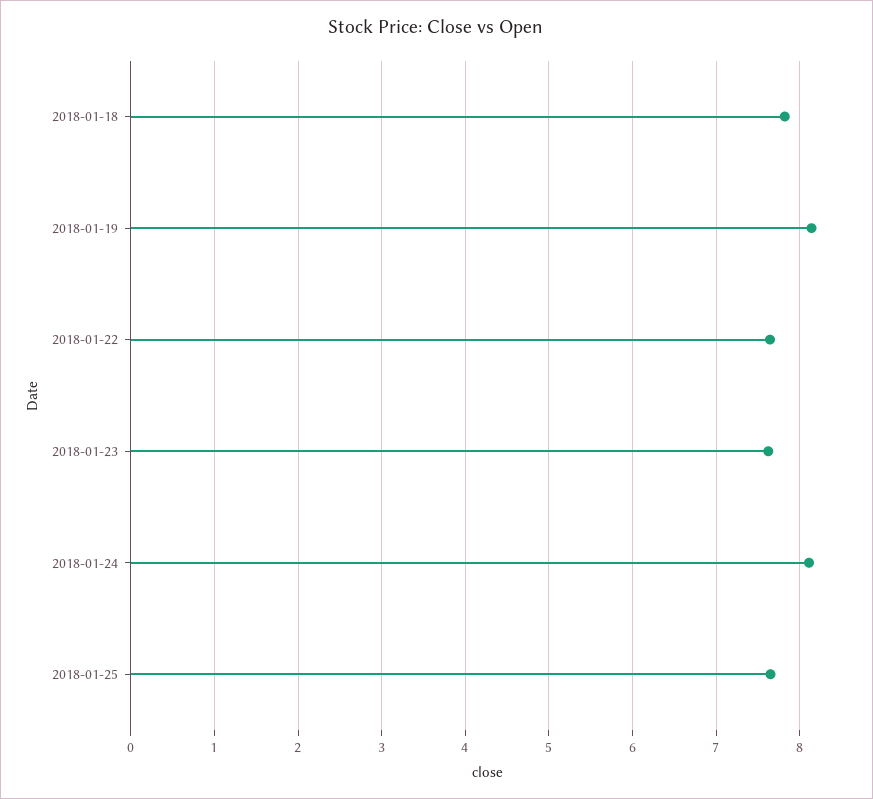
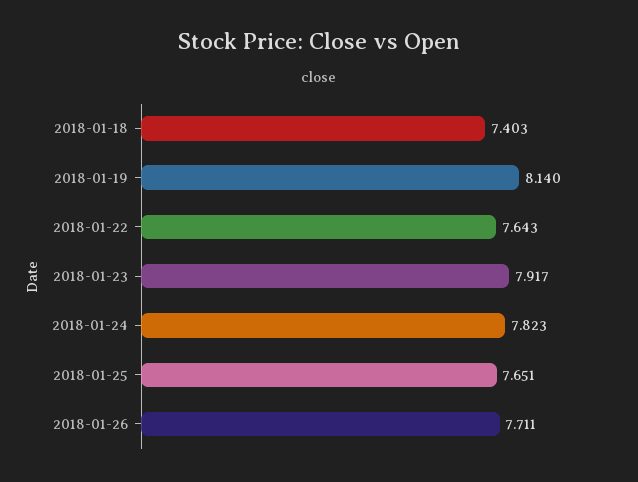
2018-01-18: 7.8 -> 7.403
2018-01-23: 7.6 -> 7.917
2018-01-24: 8.1 -> 7.823
2018-01-26: none -> 7.711

